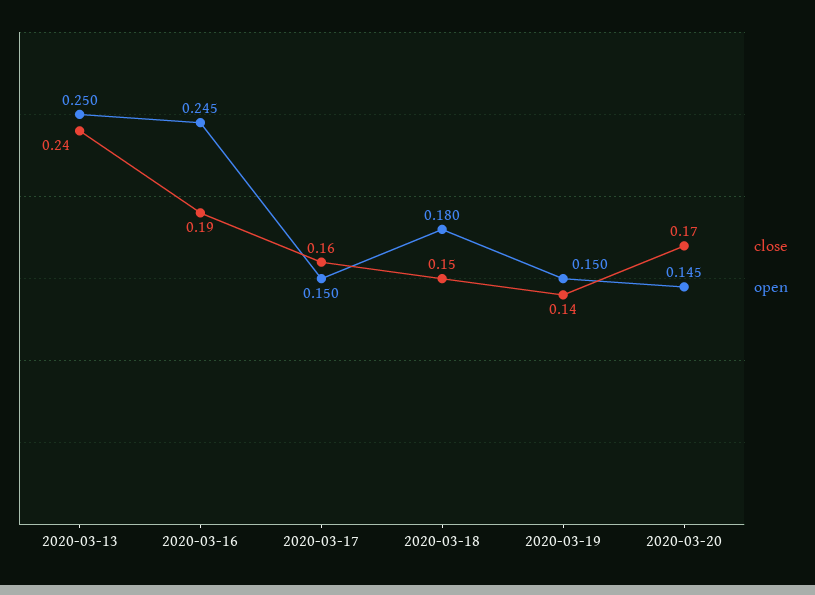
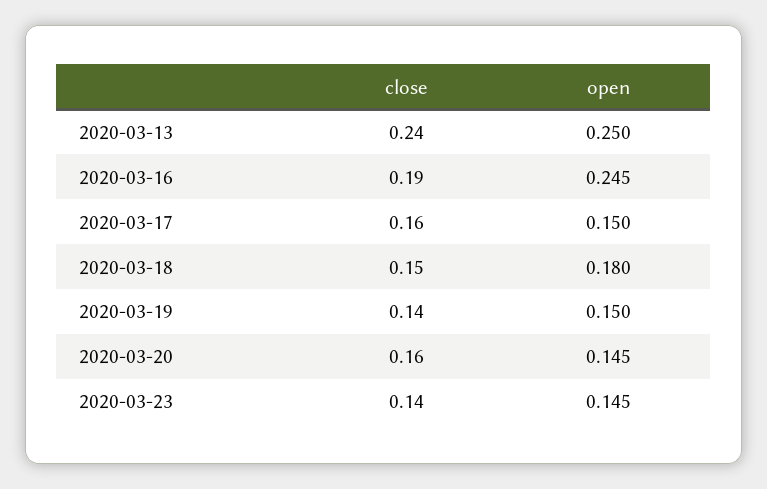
close, 2020-03-20: 0.17 -> 0.16
close, 2020-03-23: none -> 0.14
open, 2020-03-23: none -> 0.145

